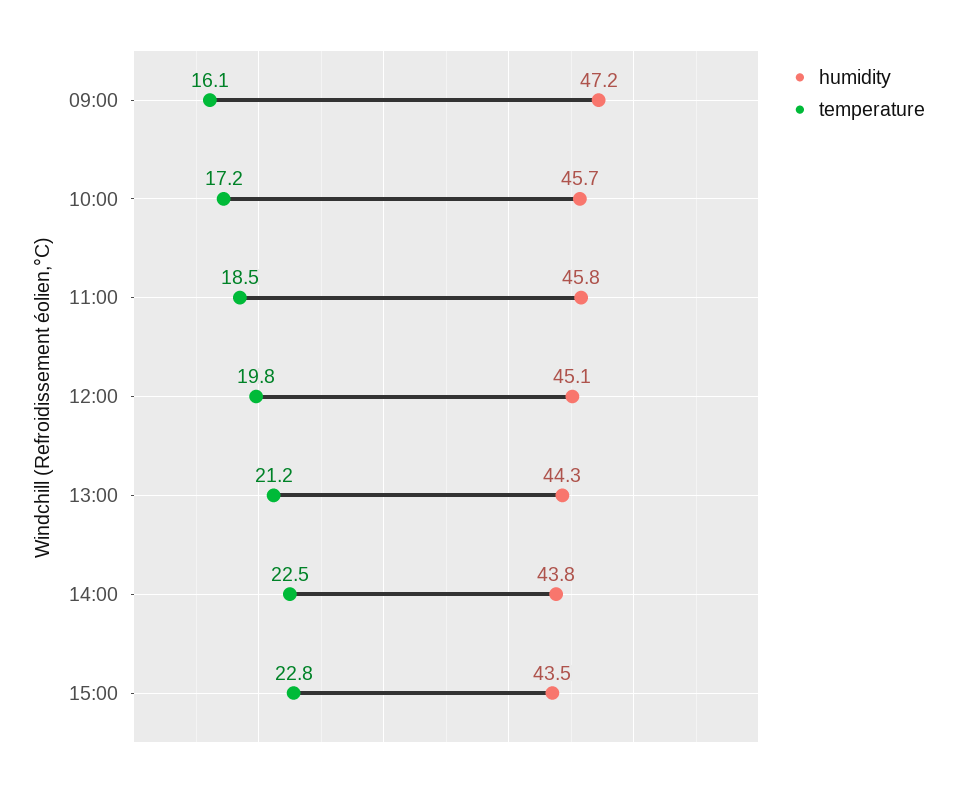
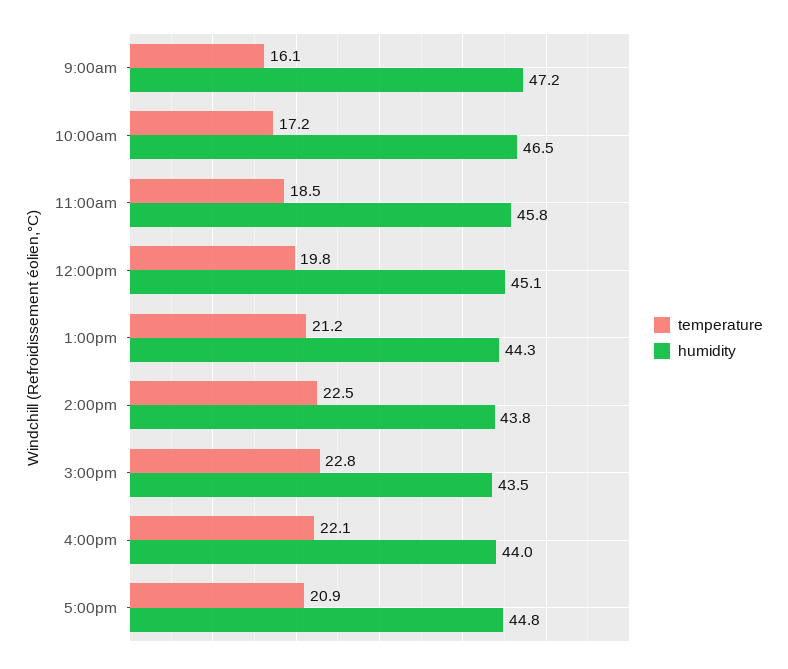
humidity, 10:00: 45.7 -> 46.5
temperature, 4:00pm: none -> 22.1
humidity, 4:00pm: none -> 44
temperature, 5:00pm: none -> 20.9
humidity, 5:00pm: none -> 44.8

